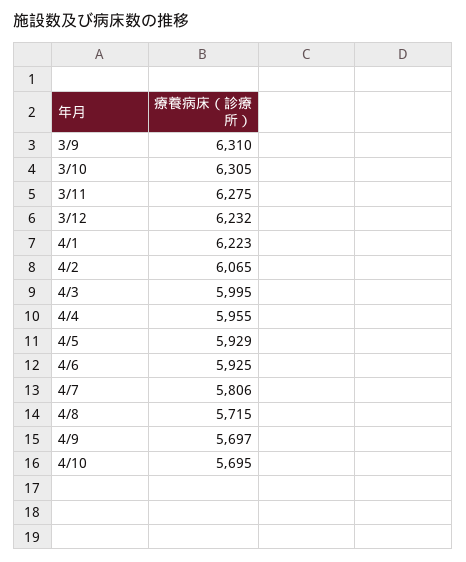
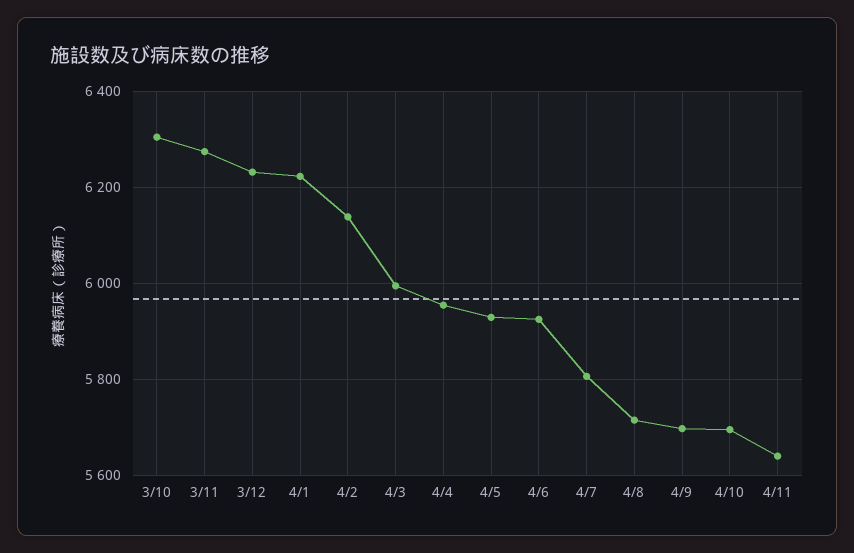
3/9: 6310 -> none
4/2: 6065 -> 6140
4/11: none -> 5640

